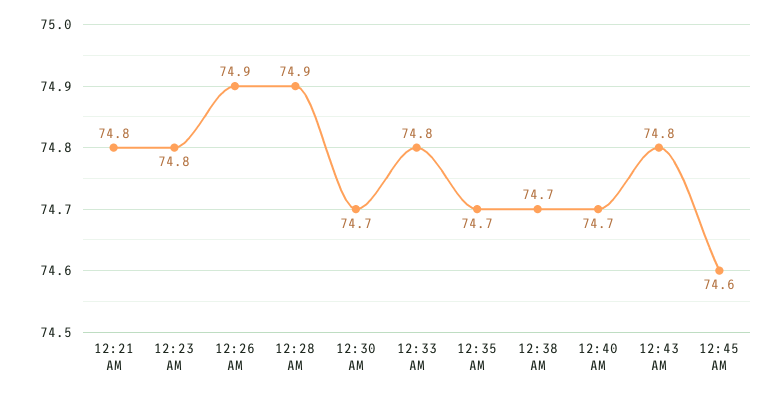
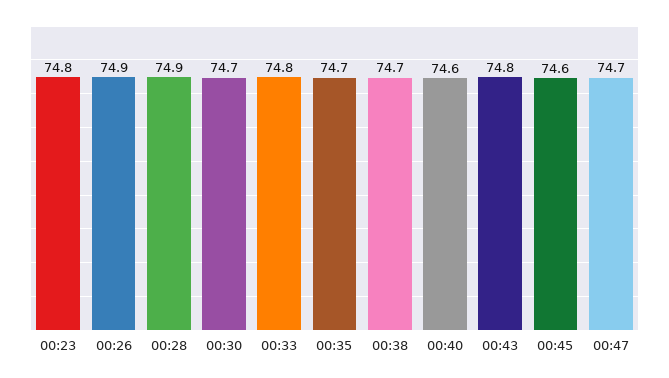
12:21 AM: 74.8 -> none
12:40 AM: 74.7 -> 74.6
00:47: none -> 74.7

